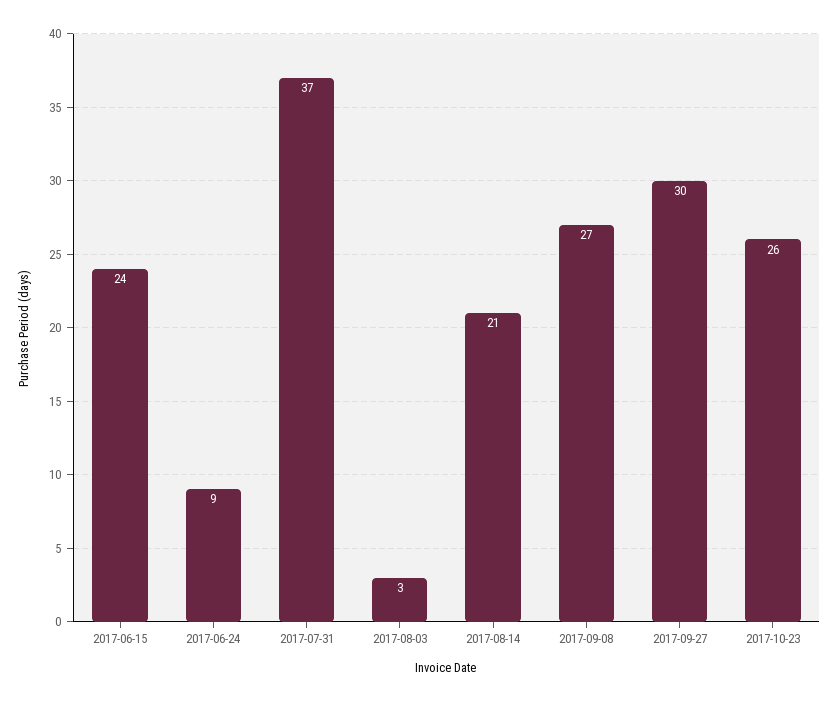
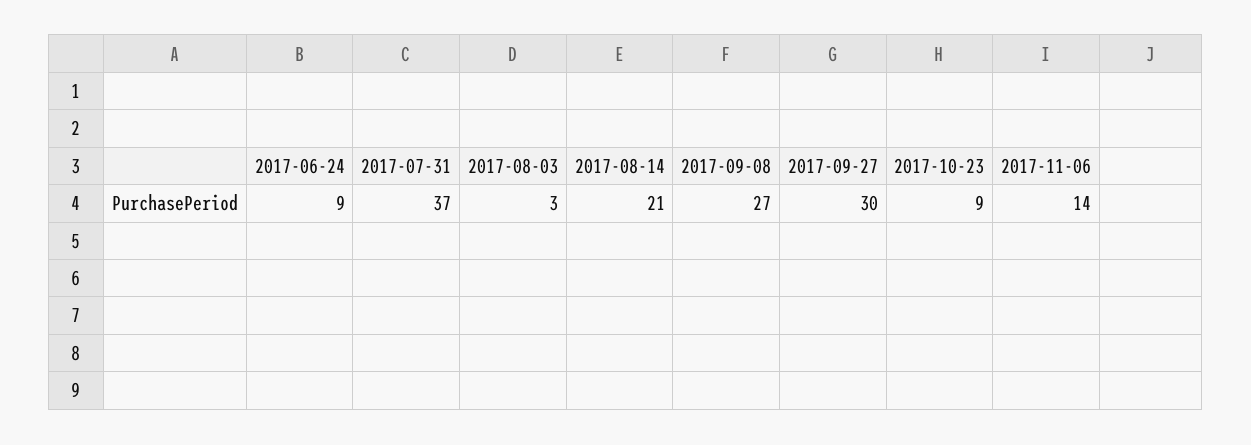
2017-06-15: 24 -> none
2017-10-23: 26 -> 9
2017-11-06: none -> 14

